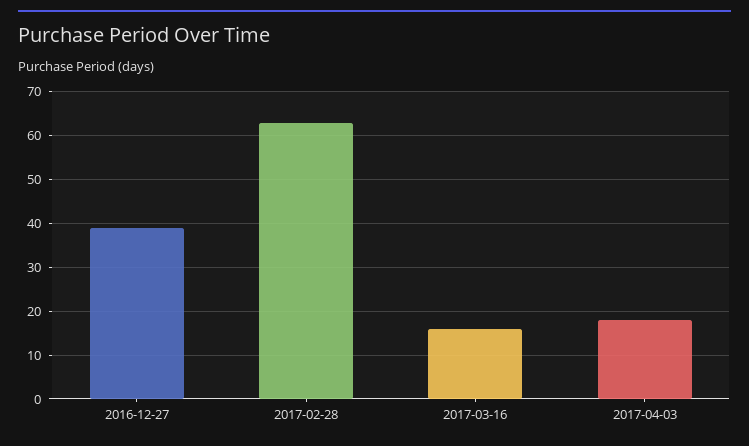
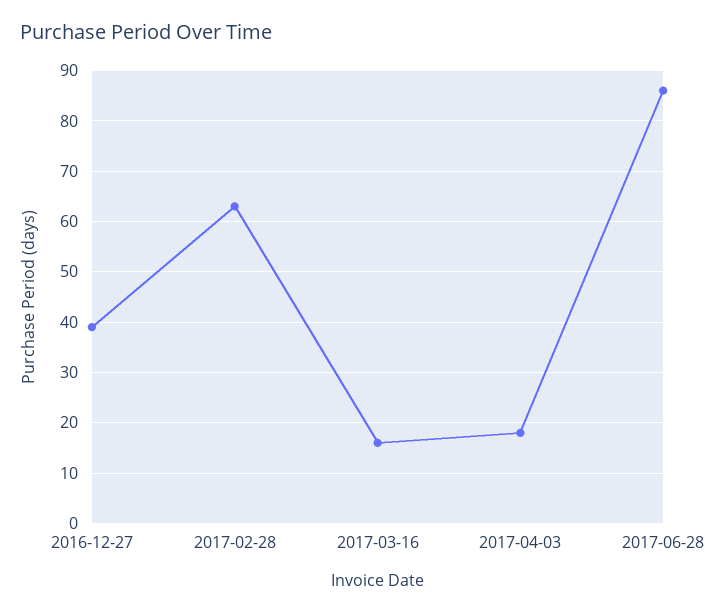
2017-06-28: none -> 85

